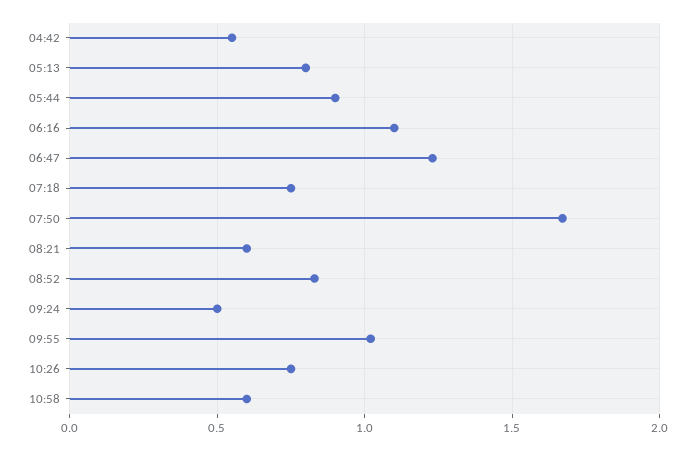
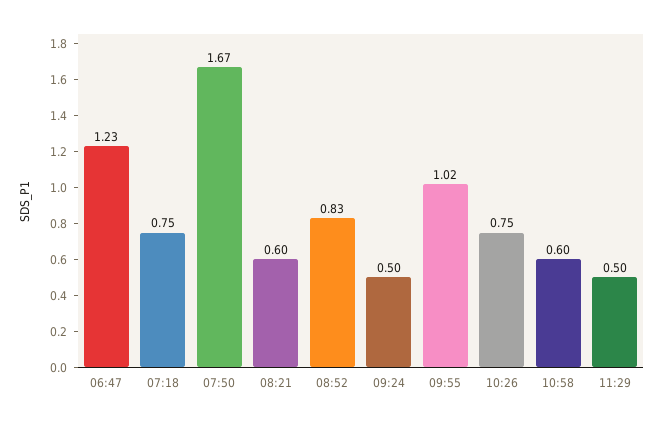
04:42: 0.55 -> none
05:13: 0.8 -> none
05:44: 0.9 -> none
06:16: 1.1 -> none
11:29: none -> 0.5

